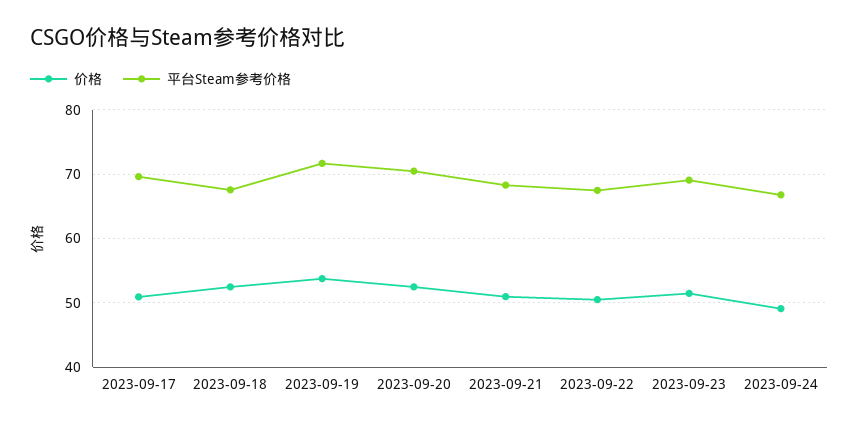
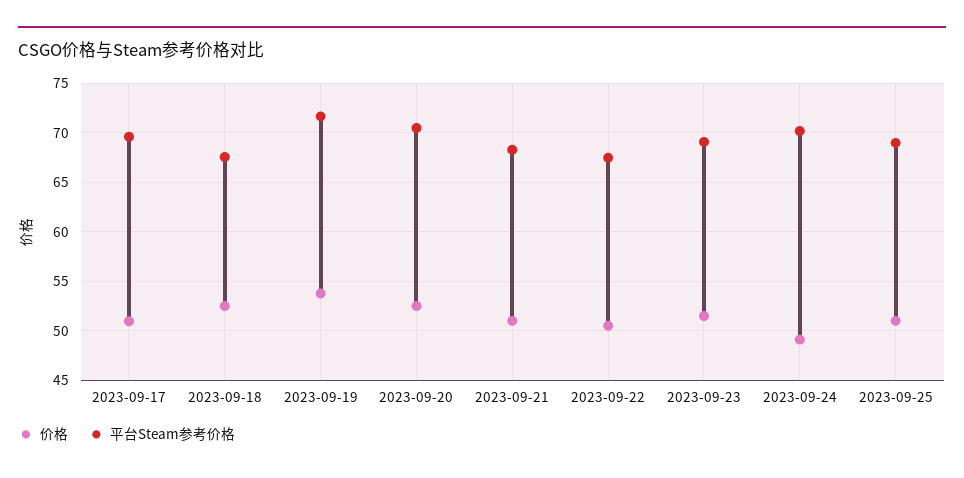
平台Steam参考价格, 2023-09-24: 67 -> 70
价格, 2023-09-25: none -> 51
平台Steam参考价格, 2023-09-25: none -> 69

